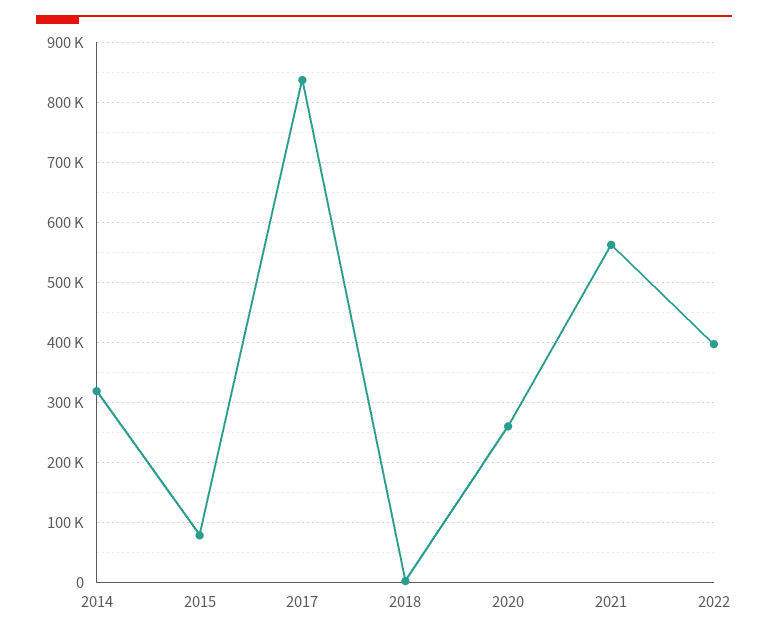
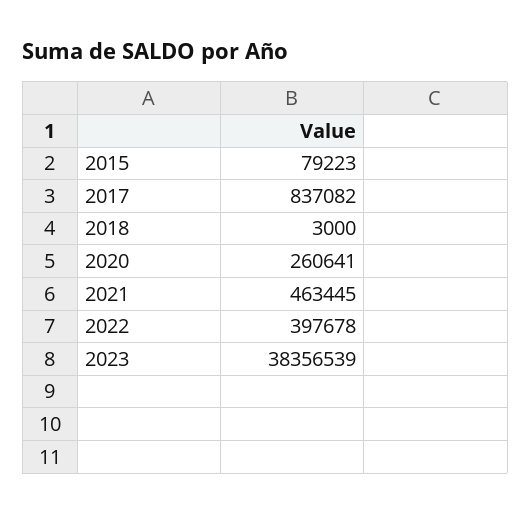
2014: 320000 -> none
2021: 560000 -> 463445
2023: none -> 38356539

